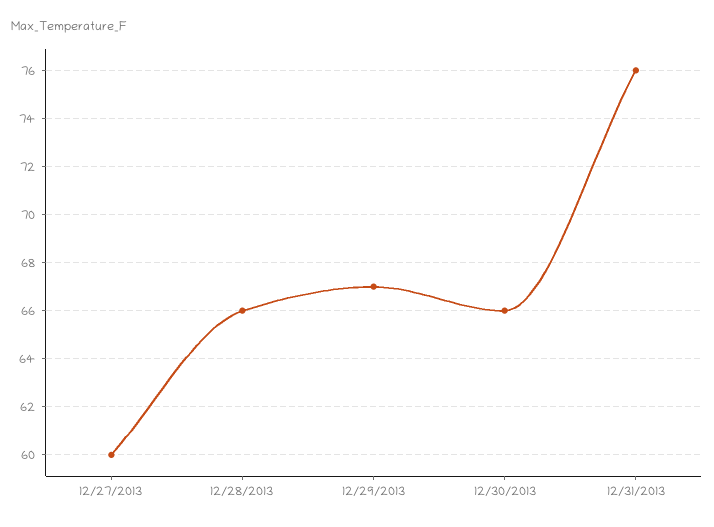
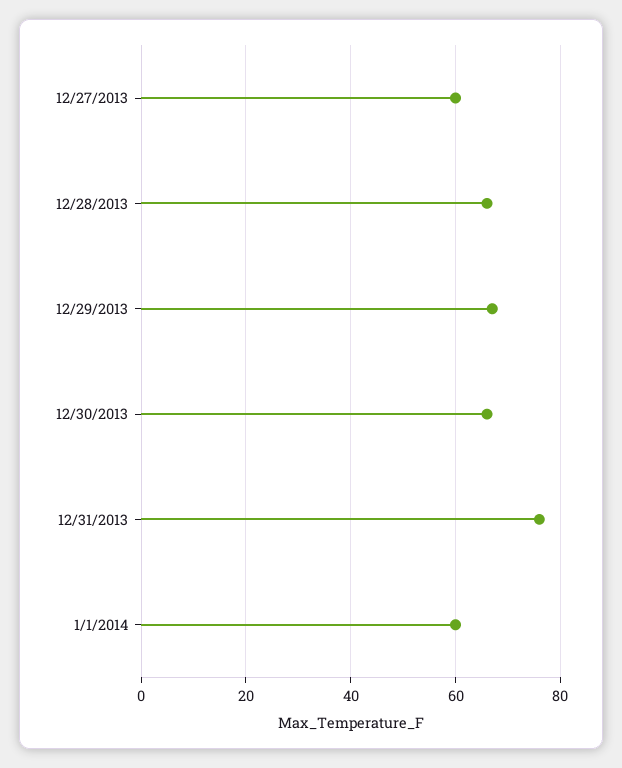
1/1/2014: none -> 60

